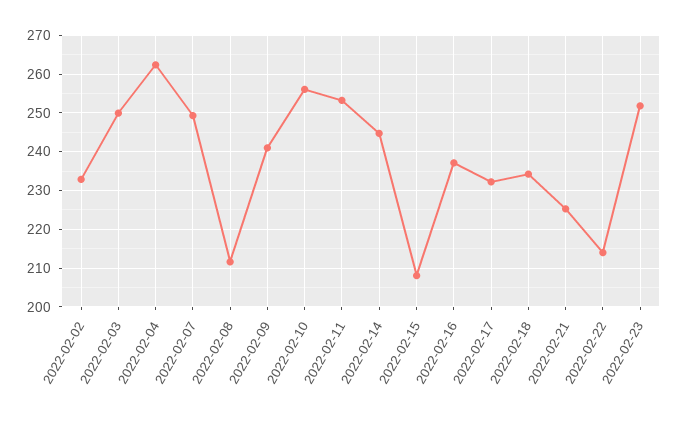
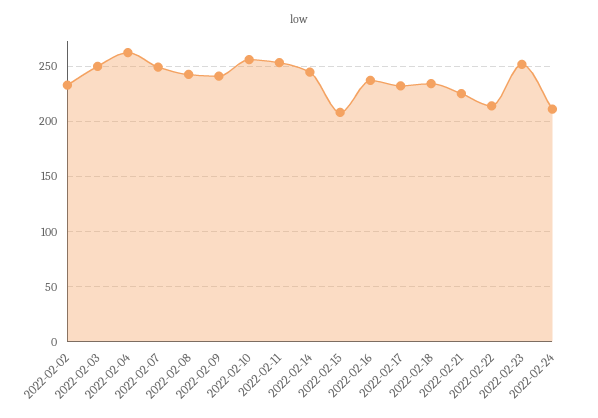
2022-02-08: 212 -> 240
2022-02-24: none -> 210

